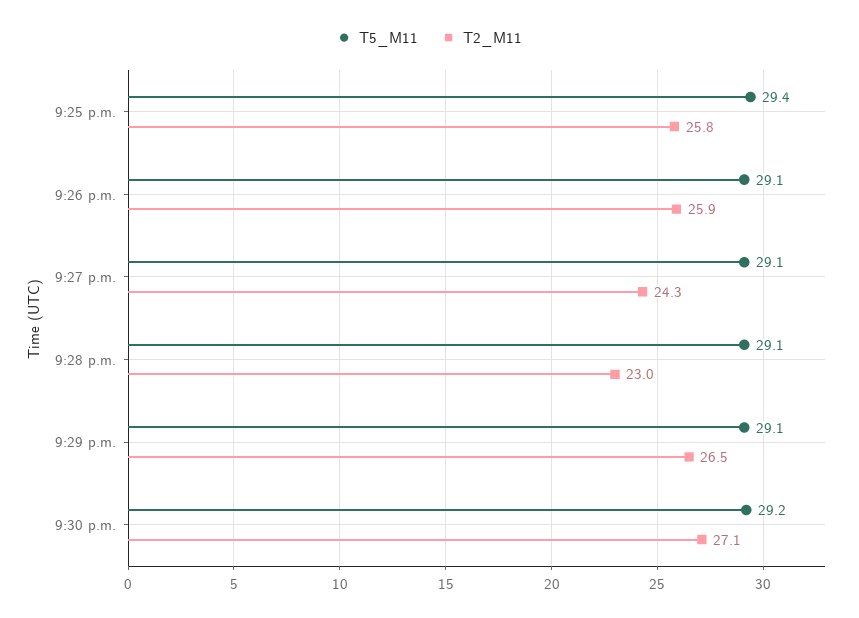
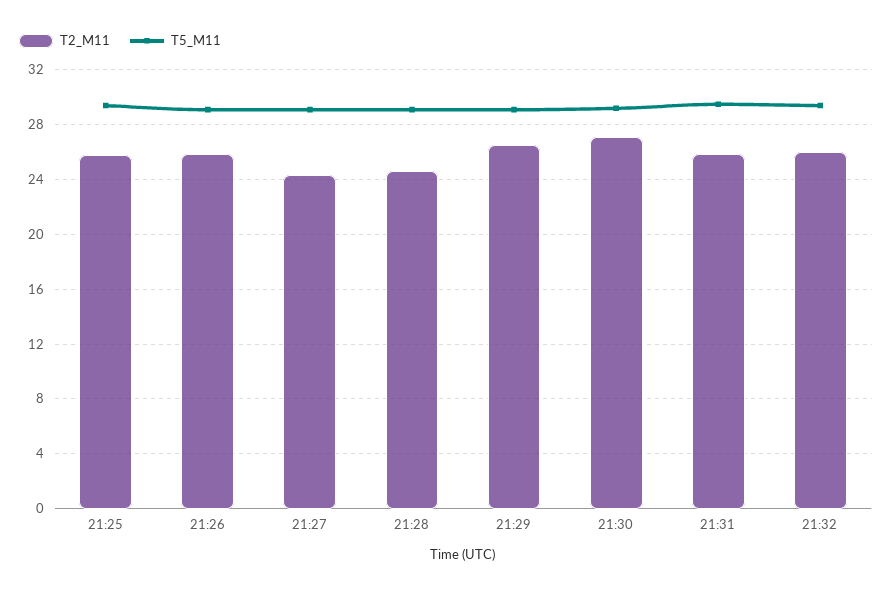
T2_M11, 9:28 p.m.: 23 -> 24.5
T2_M11, 21:31: none -> 26
T5_M11, 21:31: none -> 29.5
T2_M11, 21:32: none -> 26
T5_M11, 21:32: none -> 29.5

